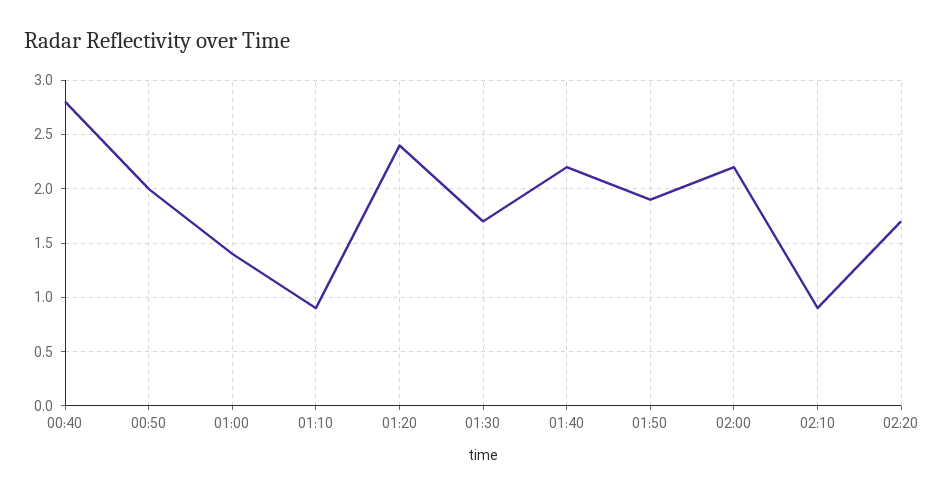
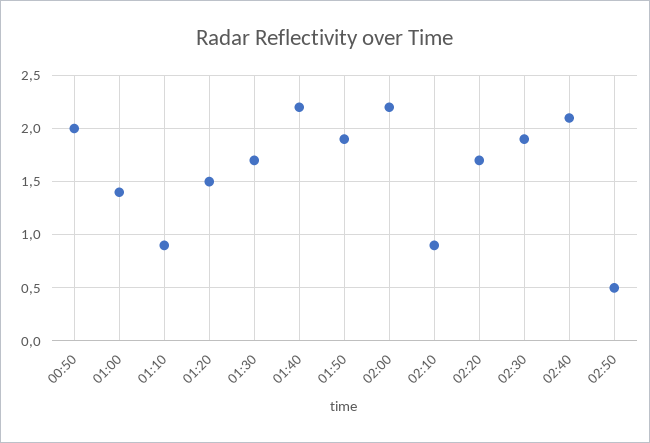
00:40: 2.8 -> none
01:20: 2.4 -> 1.5
02:30: none -> 1.9
02:40: none -> 2.1
02:50: none -> 0.5

